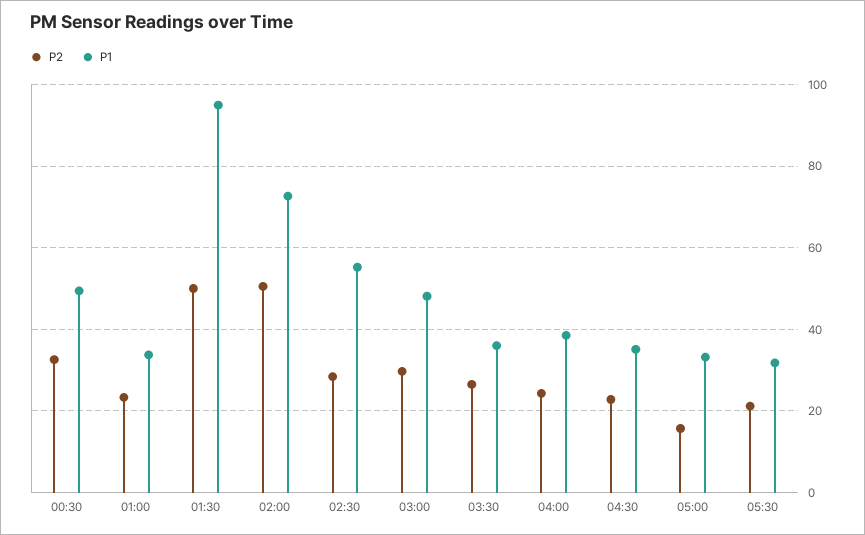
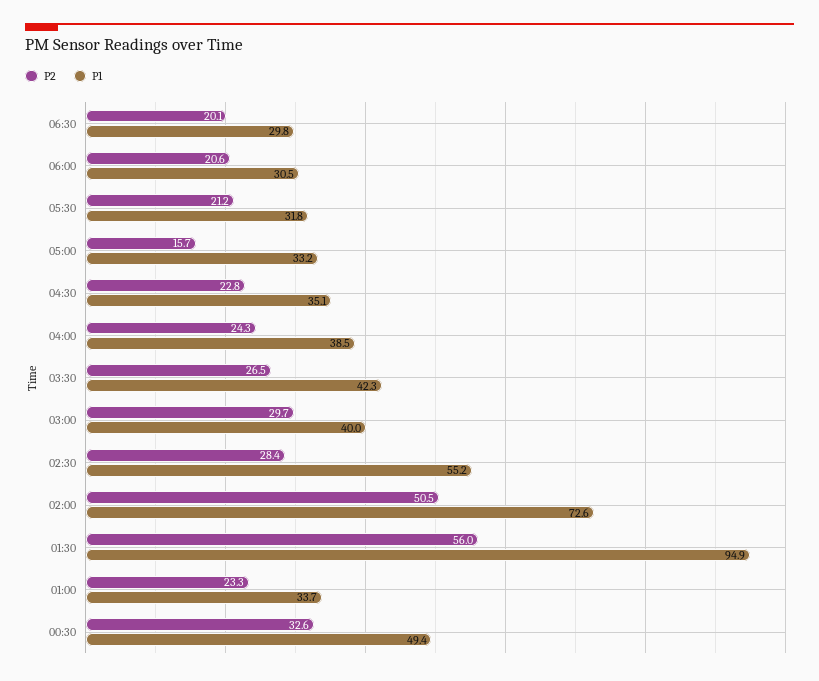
P2, 01:30: 50 -> 56
P1, 03:00: 48 -> 40
P1, 03:30: 36 -> 42.3
P2, 06:30: none -> 20.1
P1, 06:30: none -> 29.8
P2, 06:00: none -> 20.6
P1, 06:00: none -> 30.5

